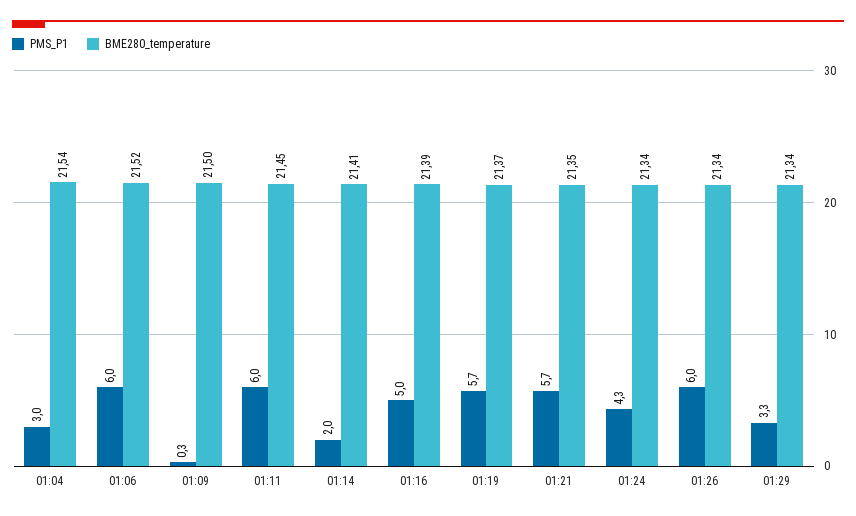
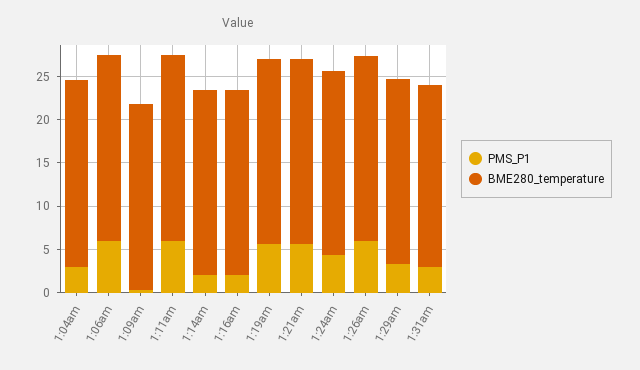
PMS_P1, 01:16: 5 -> 2
PMS_P1, 1:31am: none -> 3
BME280_temperature, 1:31am: none -> 21

